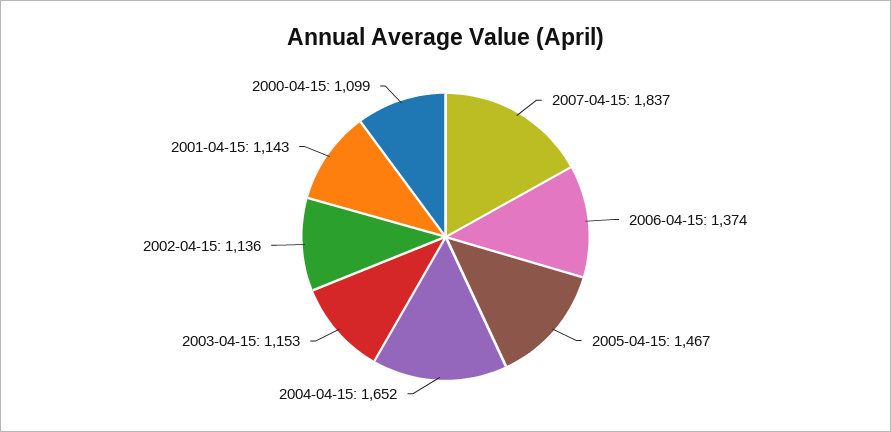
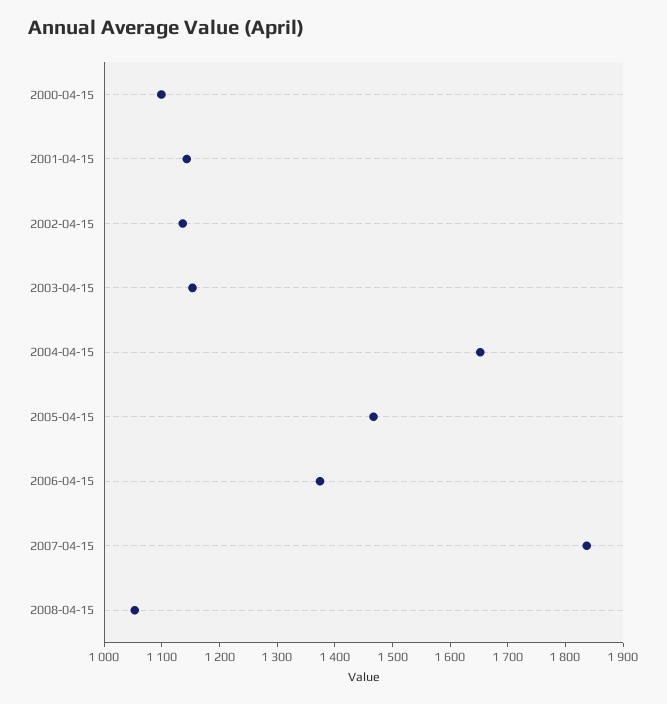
2008-04-15: none -> 1060

